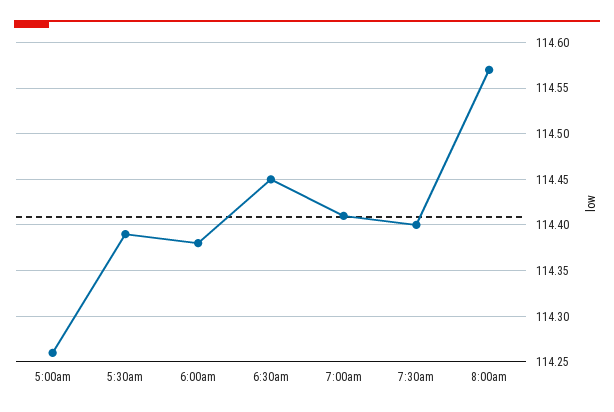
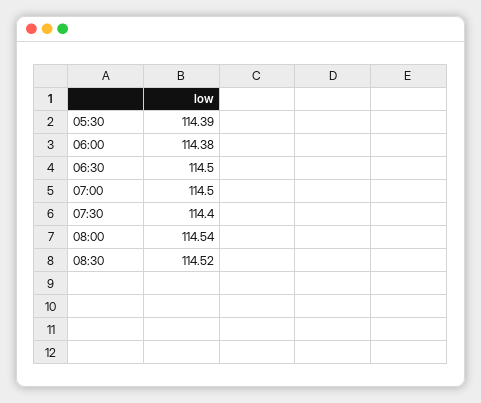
5:00am: 114.26 -> none
6:30am: 114.45 -> 114.5
7:00am: 114.41 -> 114.5
8:00am: 114.57 -> 114.54
08:30: none -> 114.52

